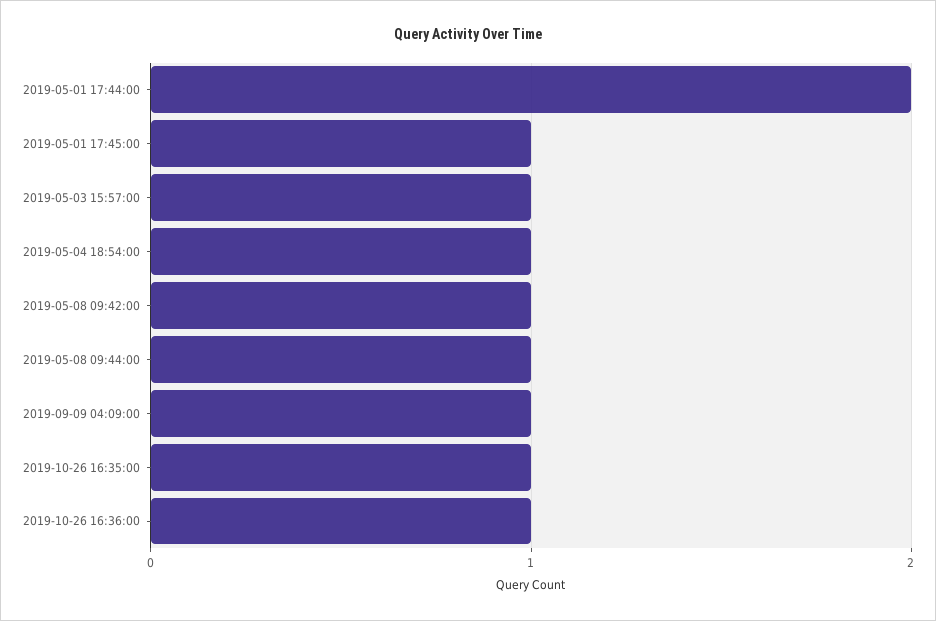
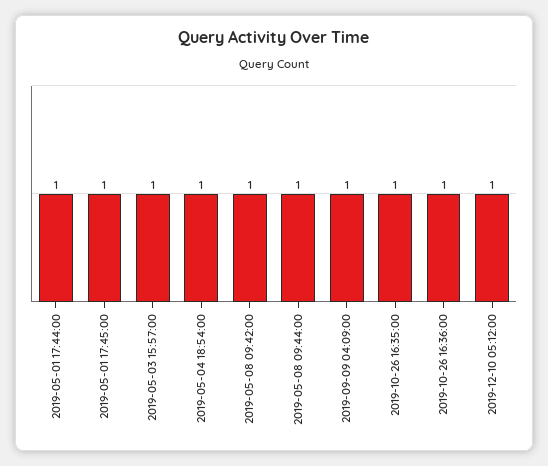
2019-05-01 17:44:00: 2 -> 1
2019-12-10 05:12:00: none -> 1

